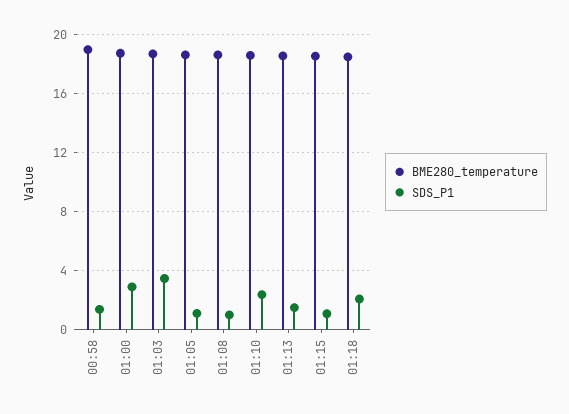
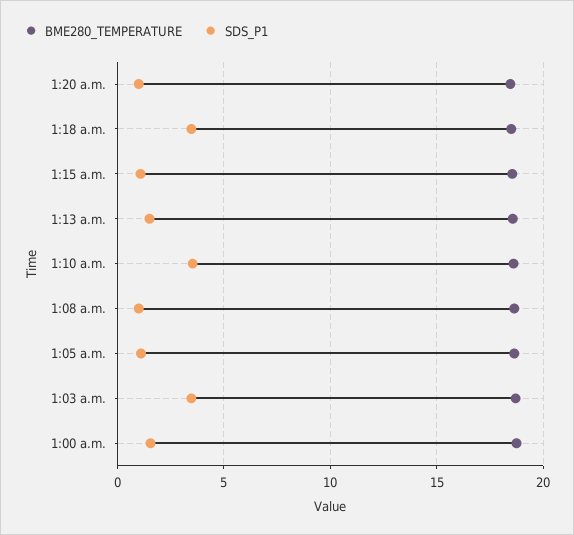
BME280_temperature, 00:58: 19 -> none
SDS_P1, 00:58: 1.5 -> none
SDS_P1, 01:00: 3 -> 1.5
SDS_P1, 01:10: 2.5 -> 3.5
SDS_P1, 01:18: 2 -> 3.5
BME280_temperature, 1:20 a.m.: none -> 18.5
SDS_P1, 1:20 a.m.: none -> 1

